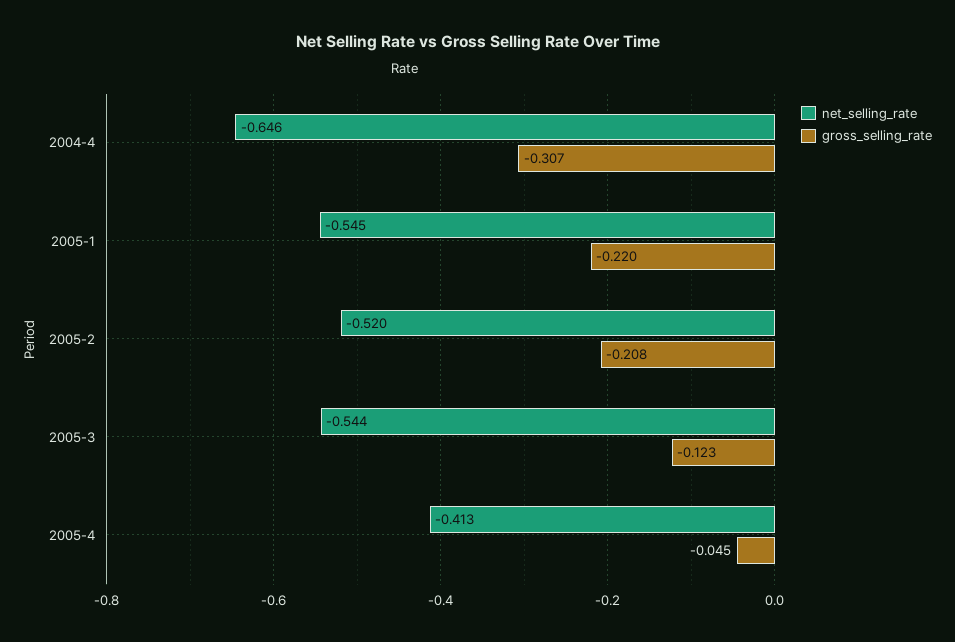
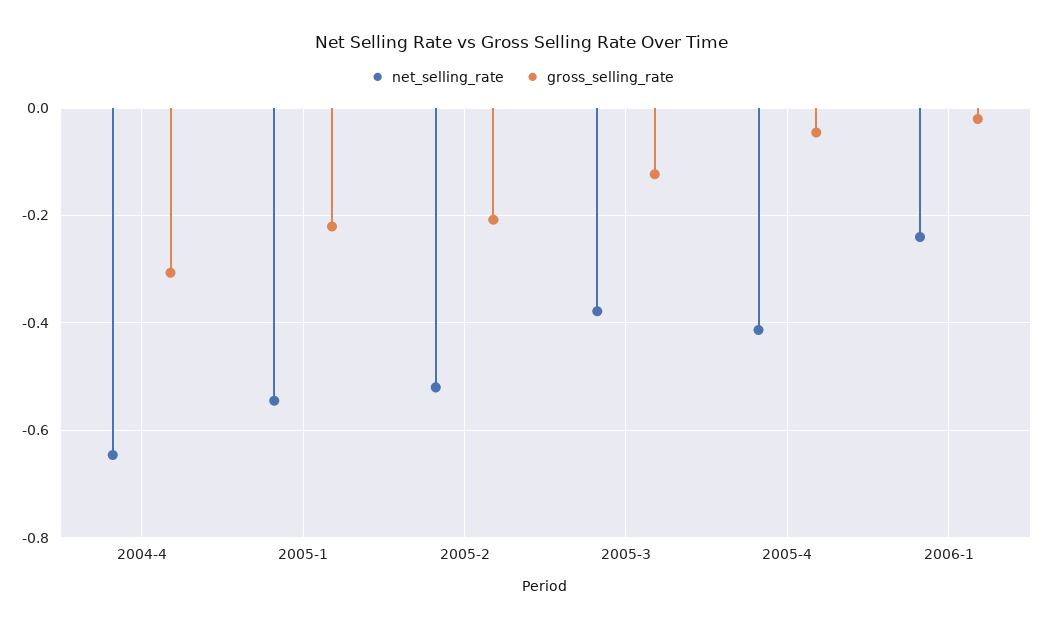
net_selling_rate, 2005-3: -0.544 -> -0.38
net_selling_rate, 2006-1: none -> -0.24
gross_selling_rate, 2006-1: none -> -0.02

